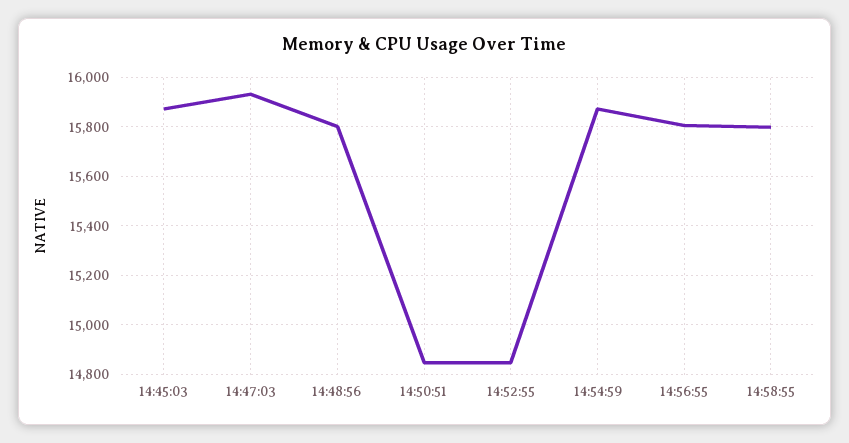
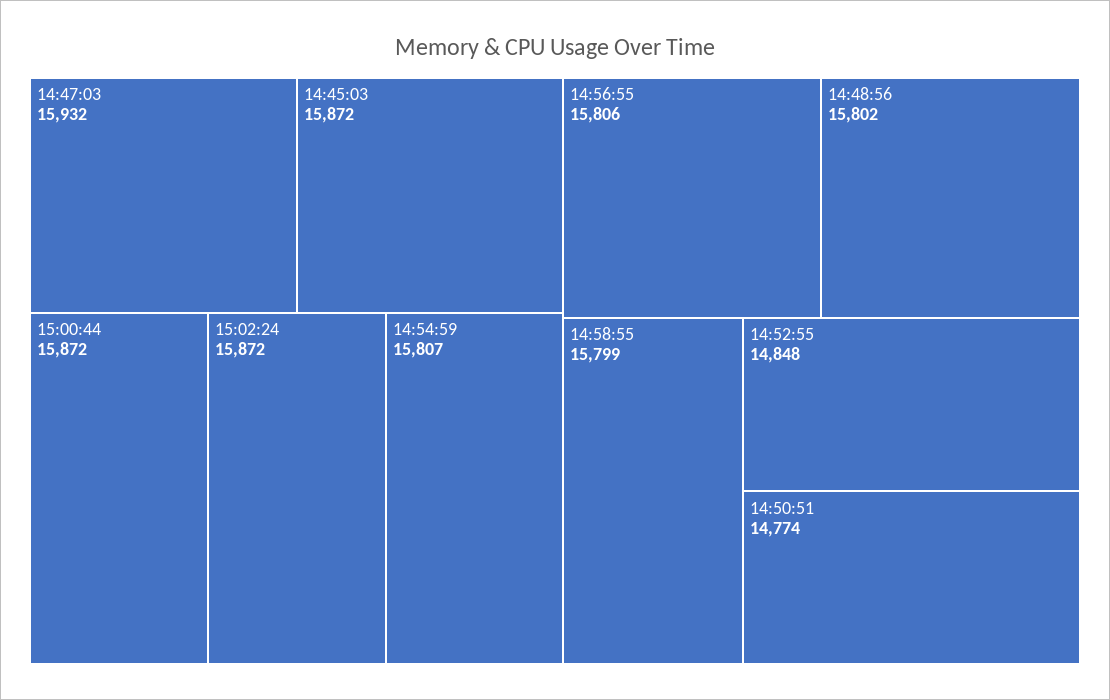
14:50:51: 14850 -> 14774
14:54:59: 15875 -> 15807
15:00:44: none -> 15872
15:02:24: none -> 15872

